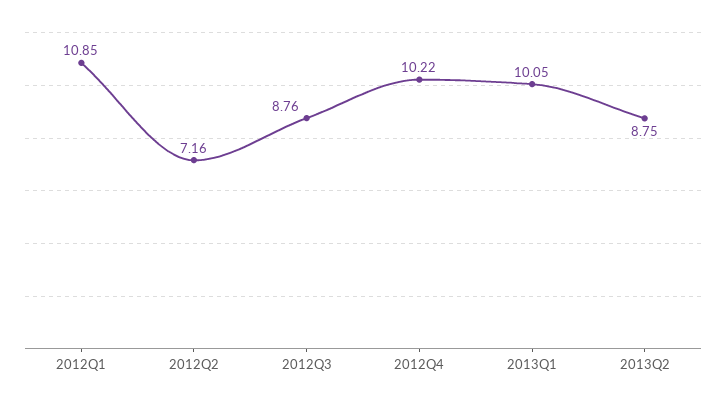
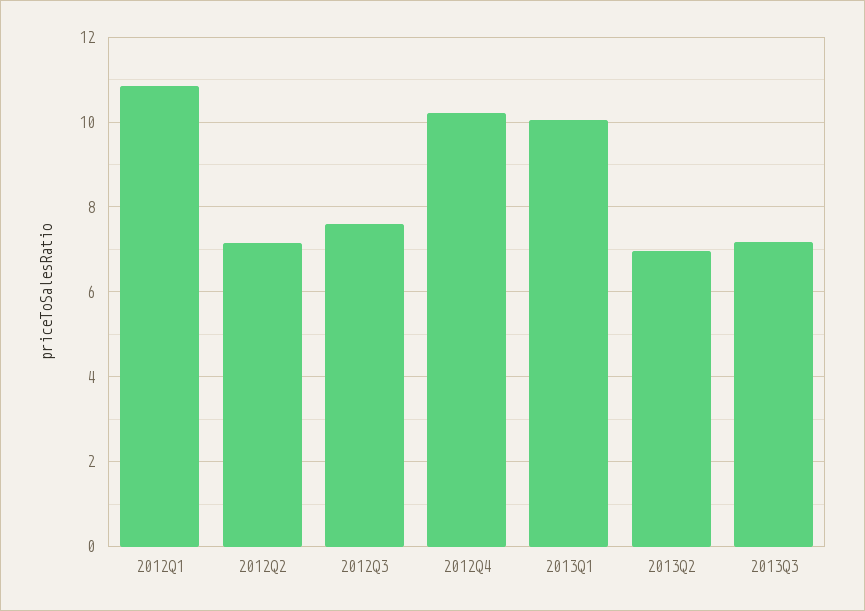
2012Q3: 8.76 -> 7.6
2013Q2: 8.75 -> 7
2013Q3: none -> 7.2

